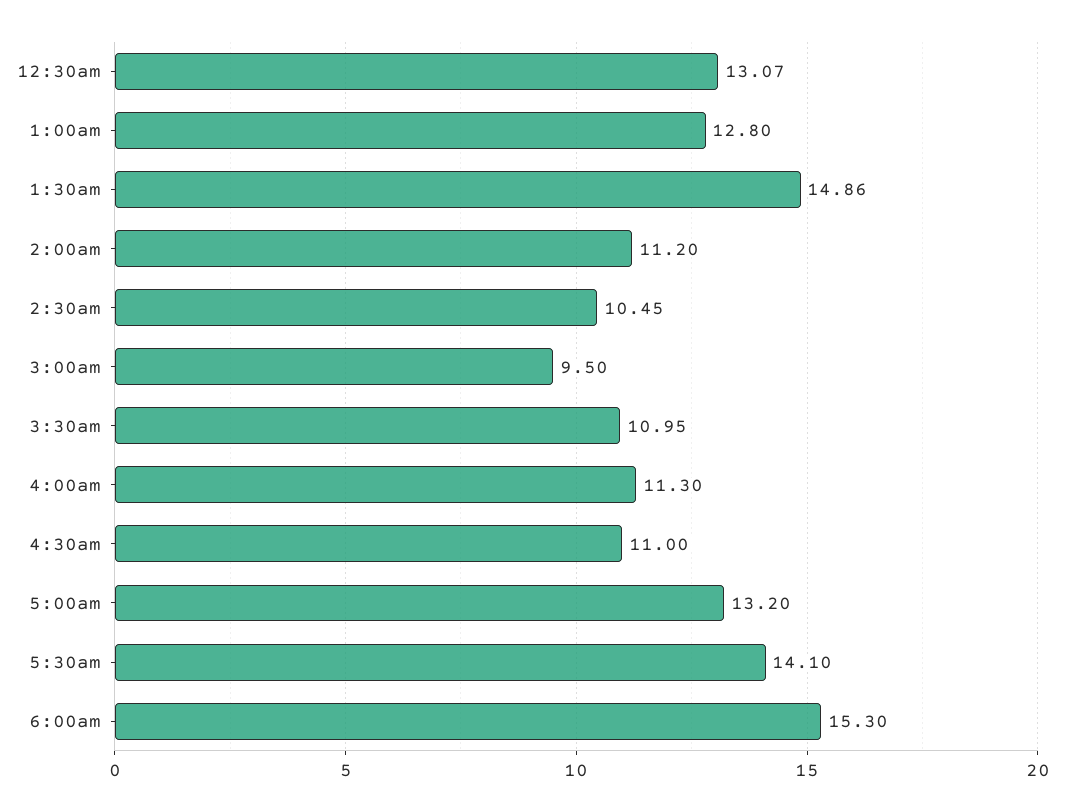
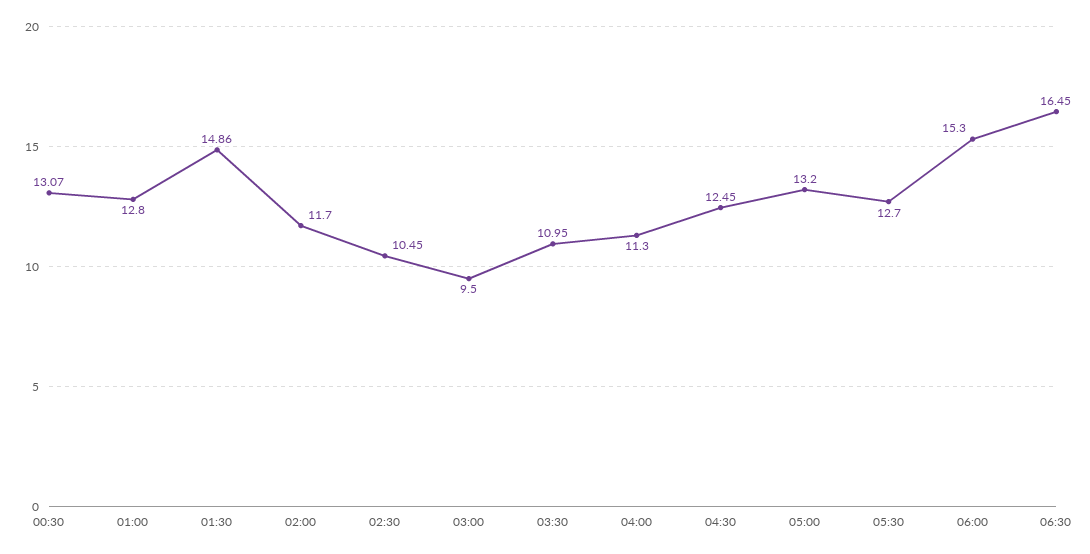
2:00am: 11.2 -> 11.7
4:30am: 11 -> 12.45
5:30am: 14.1 -> 12.7
06:30: none -> 16.45

